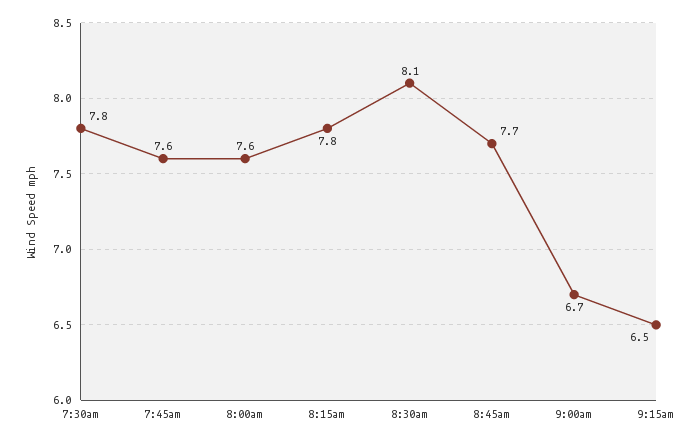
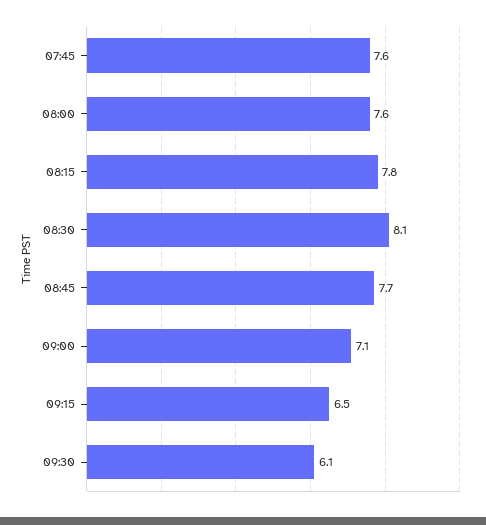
7:30am: 7.8 -> none
9:00am: 6.7 -> 7.1
09:30: none -> 6.1

